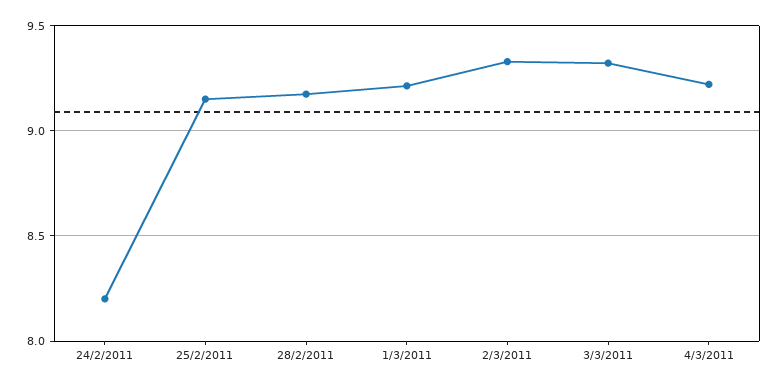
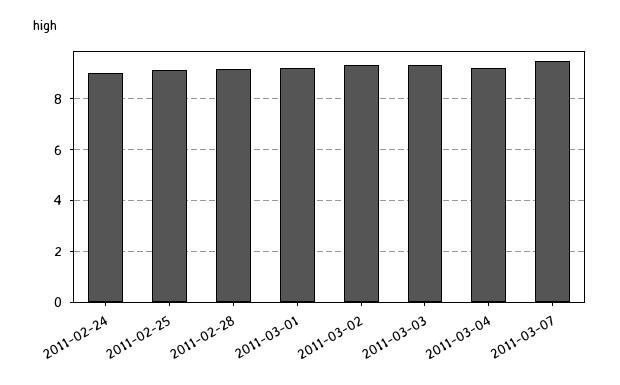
24/2/2011: 8.2 -> 9
2011-03-07: none -> 9.5

